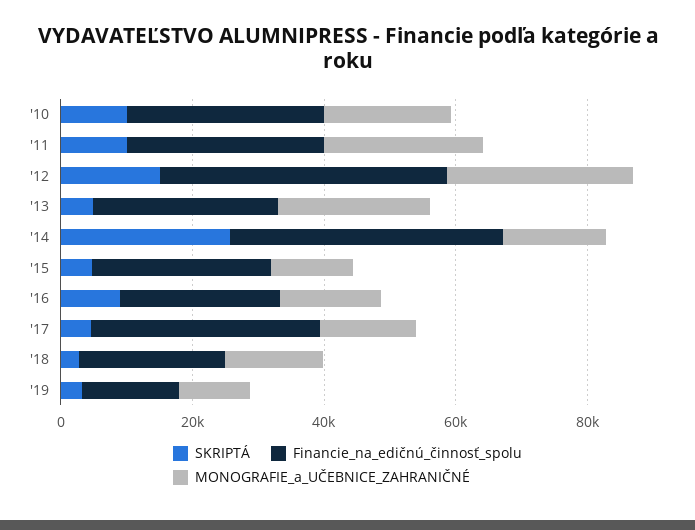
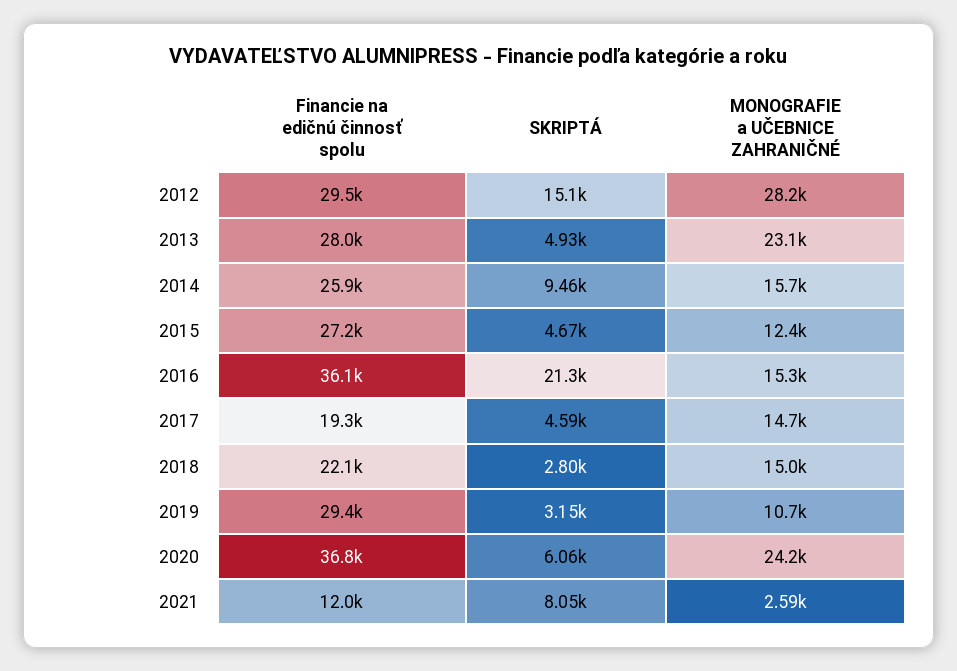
SKRIPTÁ, '10: 10000 -> none
Financie_na_edičnú_činnosť_spolu, '10: 30000 -> none
MONOGRAFIE_a_UČEBNICE_ZAHRANIČNÉ, '10: 20000 -> none
SKRIPTÁ, '11: 10000 -> none
Financie_na_edičnú_činnosť_spolu, '11: 30000 -> none
MONOGRAFIE_a_UČEBNICE_ZAHRANIČNÉ, '11: 25000 -> none
Financie_na_edičnú_činnosť_spolu, '12: 45000 -> 29500
SKRIPTÁ, '14: 25000 -> 9460
Financie_na_edičnú_činnosť_spolu, '14: 40000 -> 25900
SKRIPTÁ, '16: 10000 -> 21300
Financie_na_edičnú_činnosť_spolu, '16: 25000 -> 36100
Financie_na_edičnú_činnosť_spolu, '17: 35000 -> 19300
Financie_na_edičnú_činnosť_spolu, '19: 15000 -> 29400
Financie_na_edičnú_činnosť_spolu, 2020: none -> 36800
SKRIPTÁ, 2020: none -> 6060
MONOGRAFIE_a_UČEBNICE_ZAHRANIČNÉ, 2020: none -> 24200
Financie_na_edičnú_činnosť_spolu, 2021: none -> 12000
SKRIPTÁ, 2021: none -> 8050
MONOGRAFIE_a_UČEBNICE_ZAHRANIČNÉ, 2021: none -> 2590

